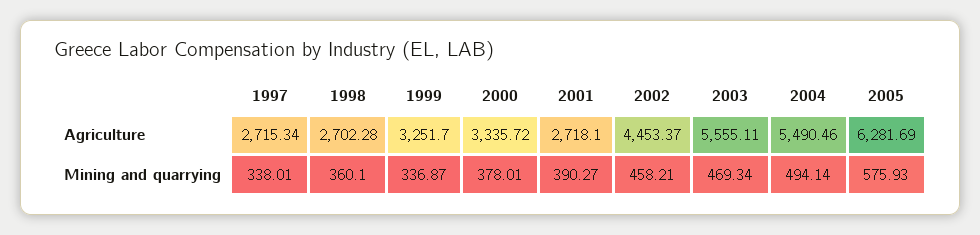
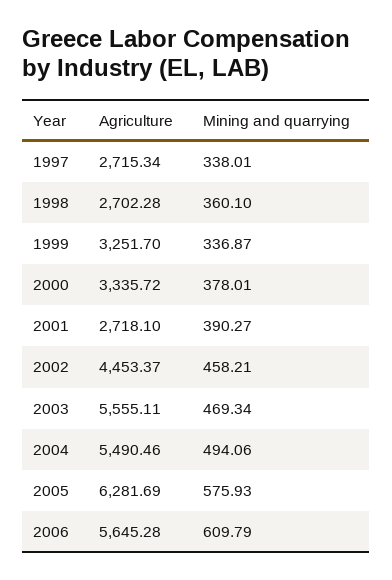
2004, Mining and quarrying: 494.14 -> 494.06
2006, Agriculture: none -> 5645.28
2006, Mining and quarrying: none -> 609.79

